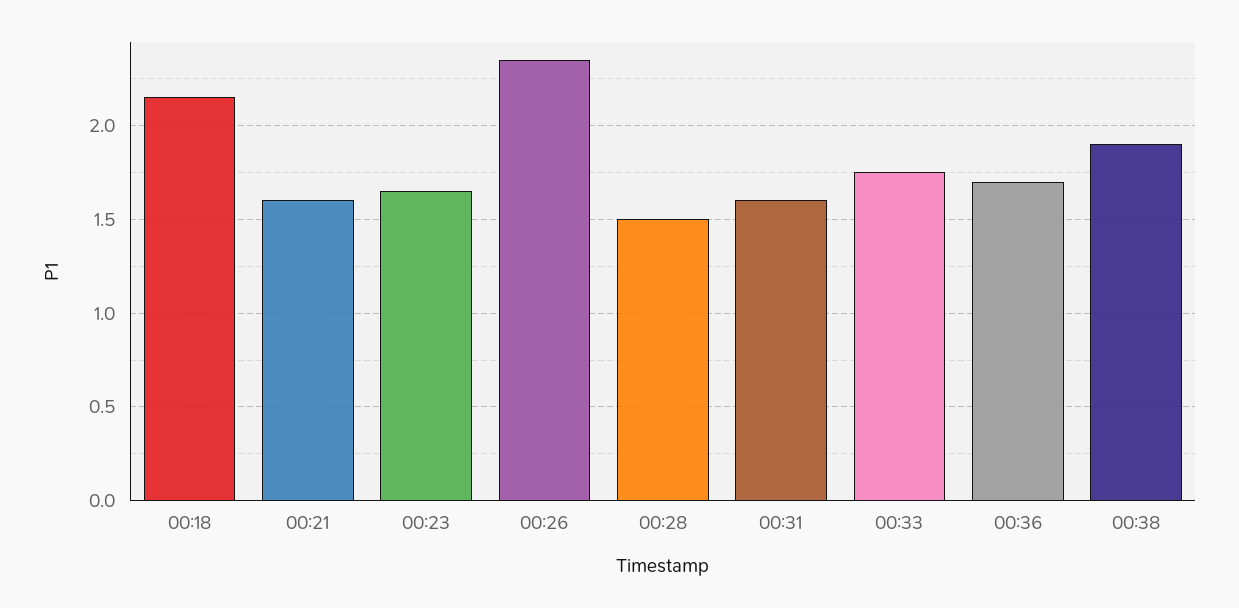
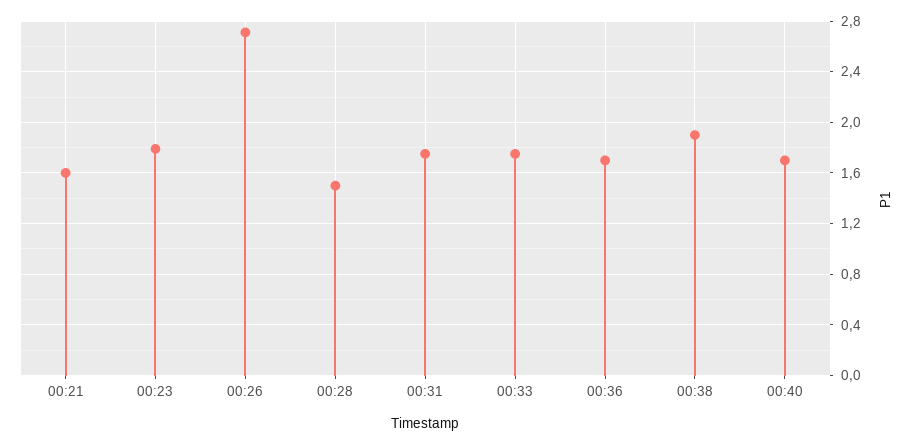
00:18: 2.15 -> none
00:23: 1.65 -> 1.8
00:26: 2.35 -> 2.7
00:31: 1.6 -> 1.75
00:40: none -> 1.7

